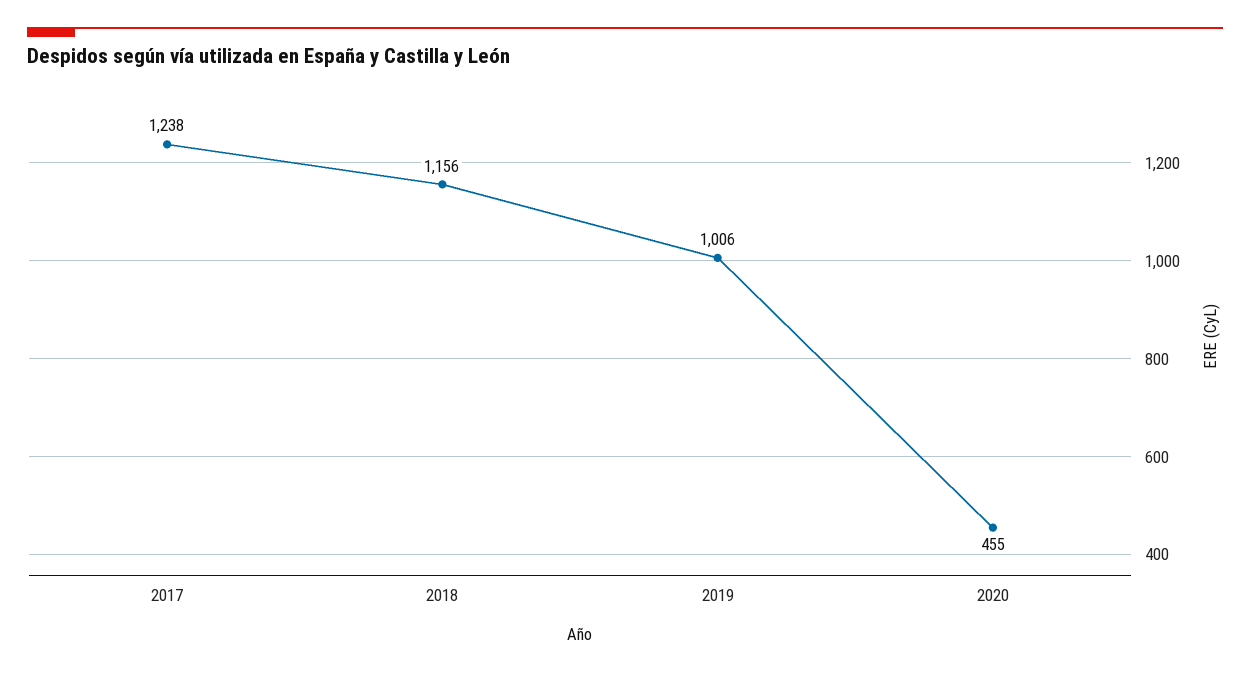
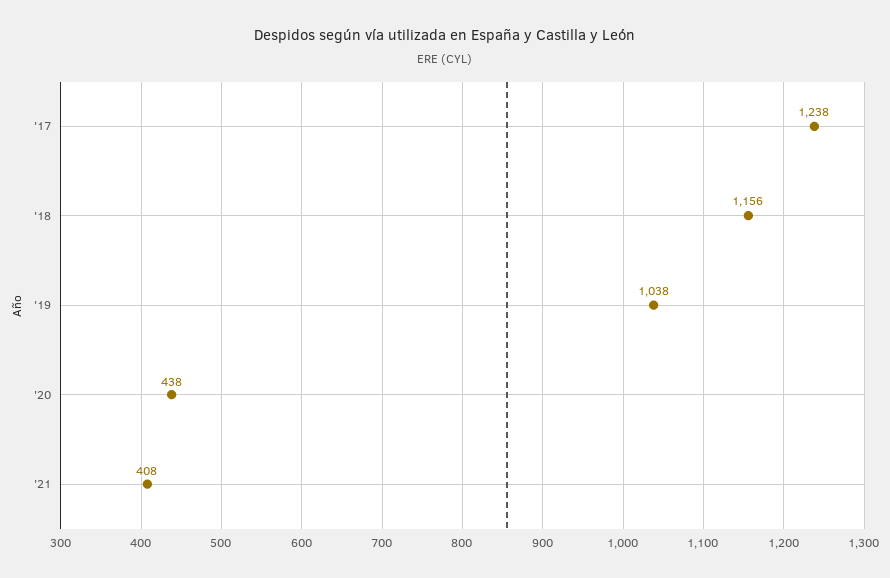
2019: 1006 -> 1038
2020: 455 -> 438
'21: none -> 408

